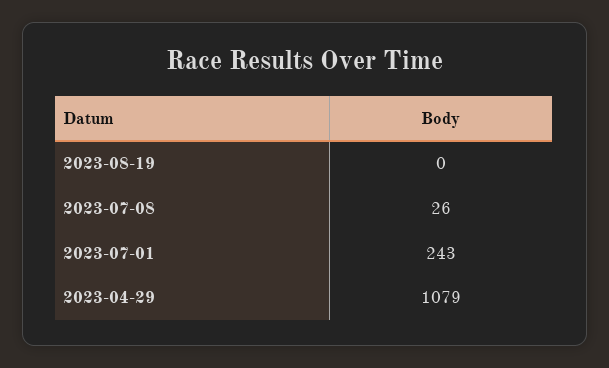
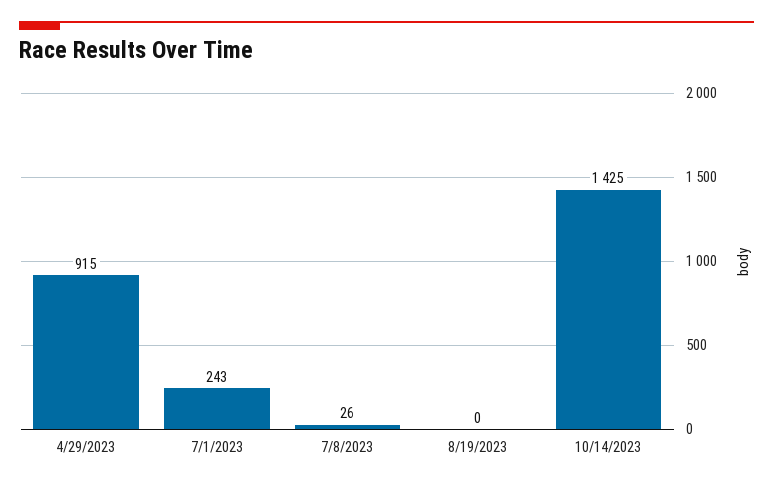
2023-04-29: 1079 -> 915
10/14/2023: none -> 1425

